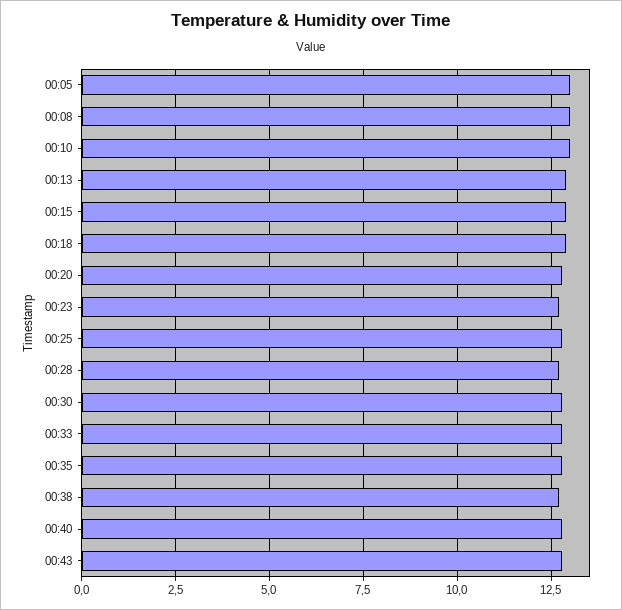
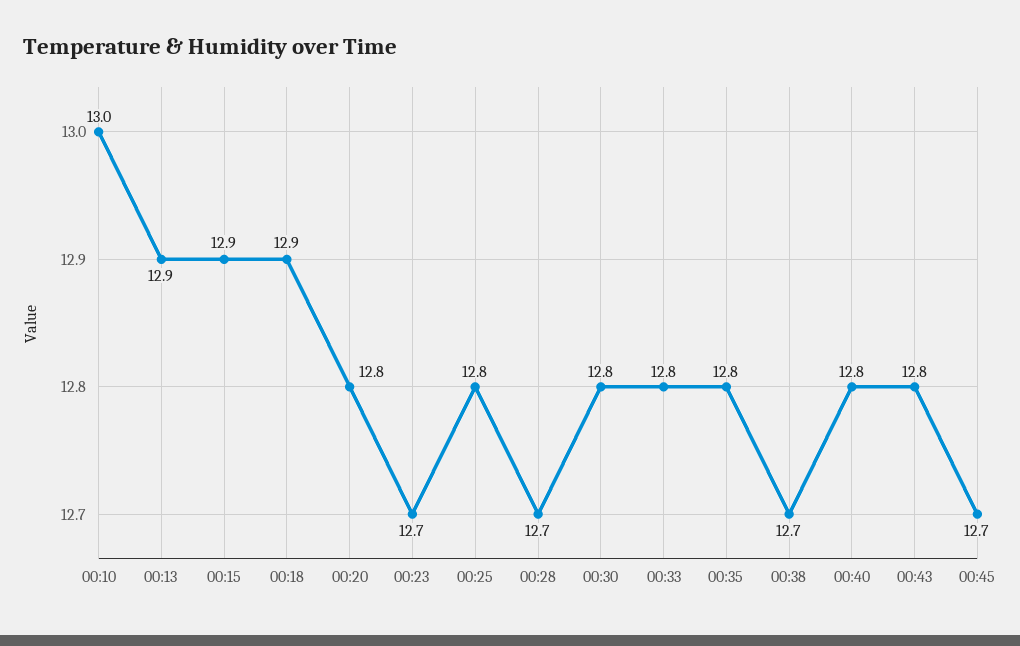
00:05: 13 -> none
00:08: 13 -> none
00:45: none -> 12.7

